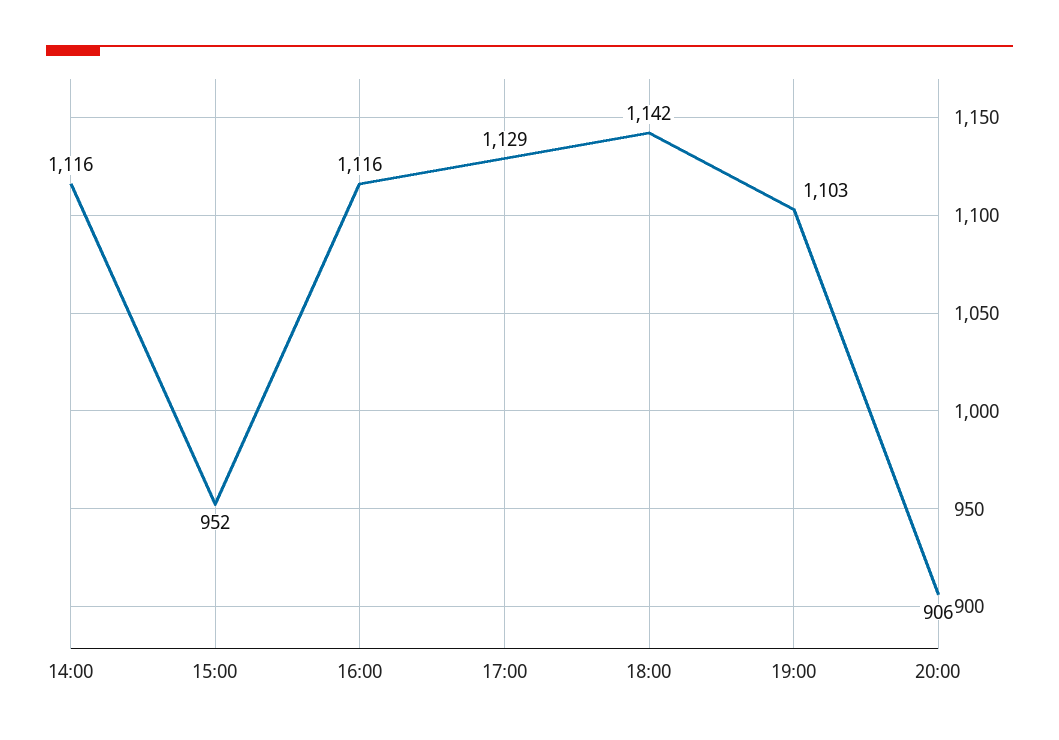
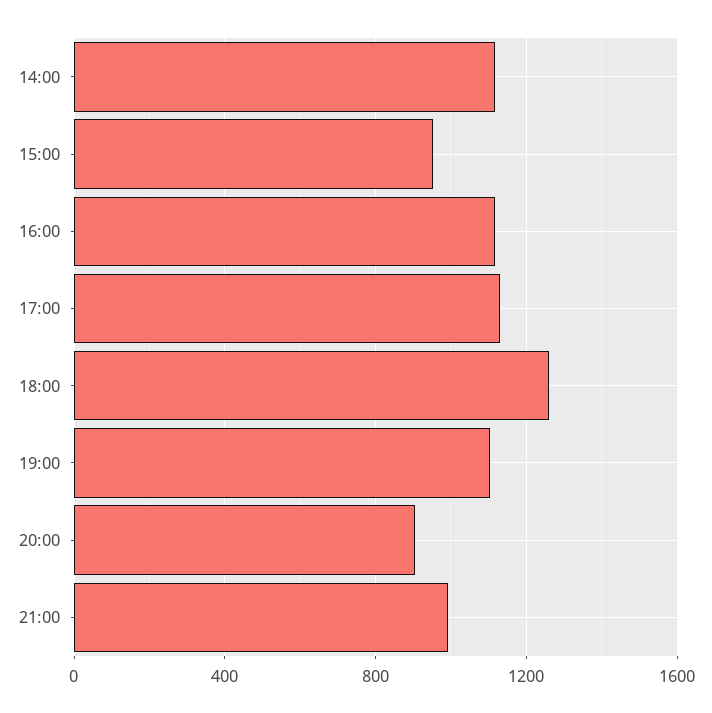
18:00: 1142 -> 1250
21:00: none -> 1000

